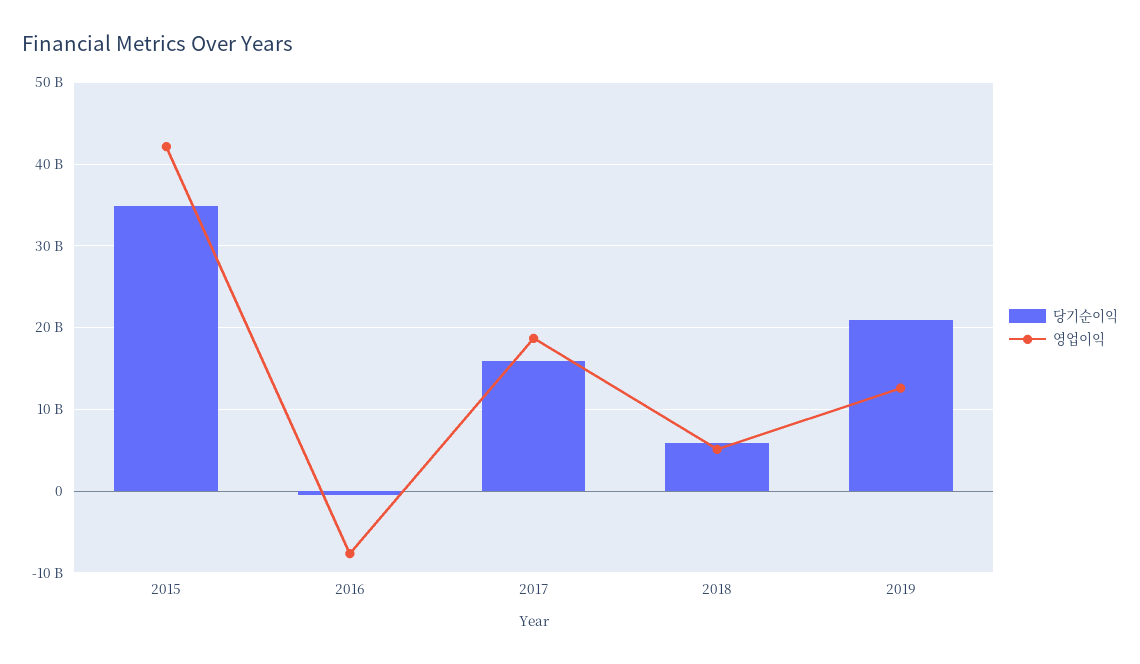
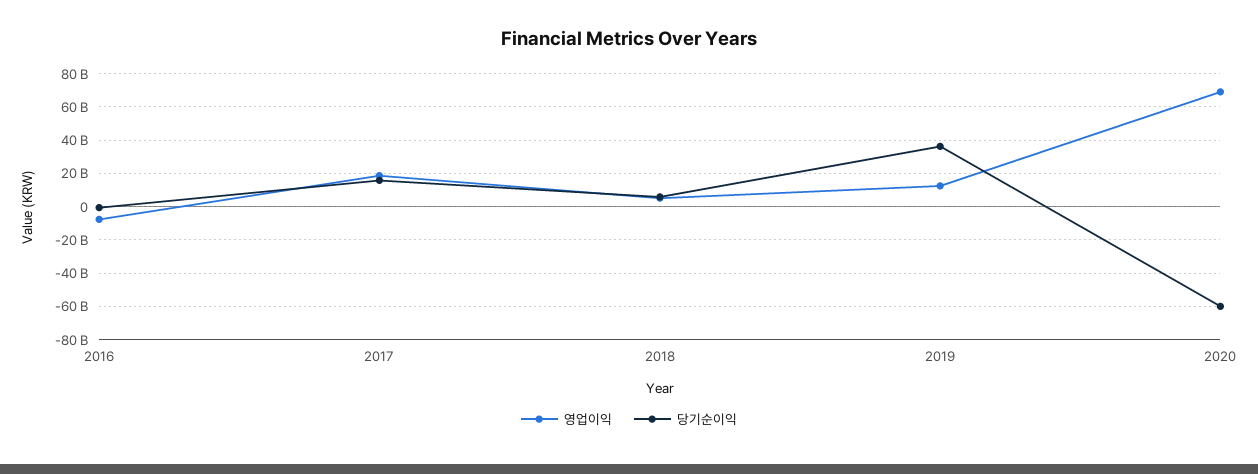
당기순이익, 2015: 35000000000 -> none
영업이익, 2015: 42000000000 -> none
당기순이익, 2019: 21000000000 -> 35000000000
영업이익, 2020: none -> 70000000000
당기순이익, 2020: none -> -60000000000

